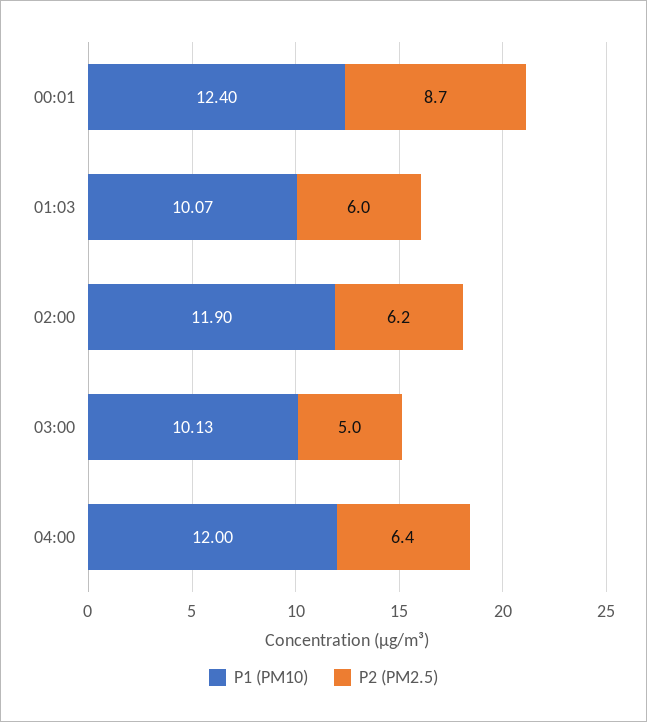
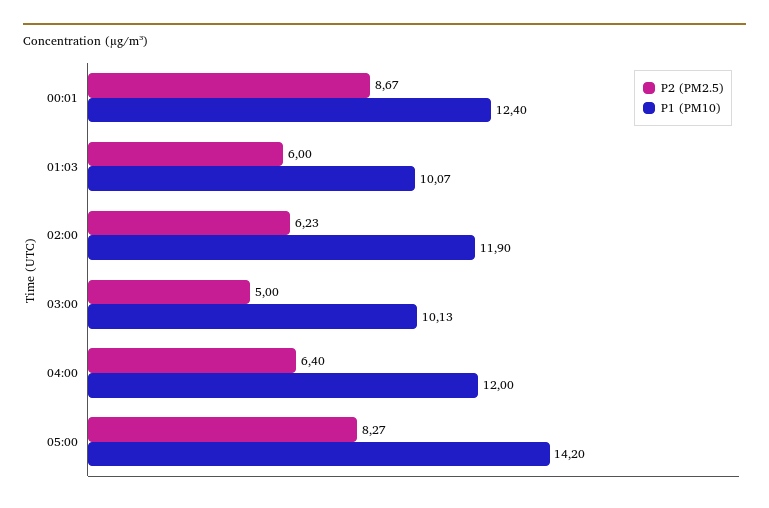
P2 (PM2.5), 05:00: none -> 8.27
P1 (PM10), 05:00: none -> 14.2

